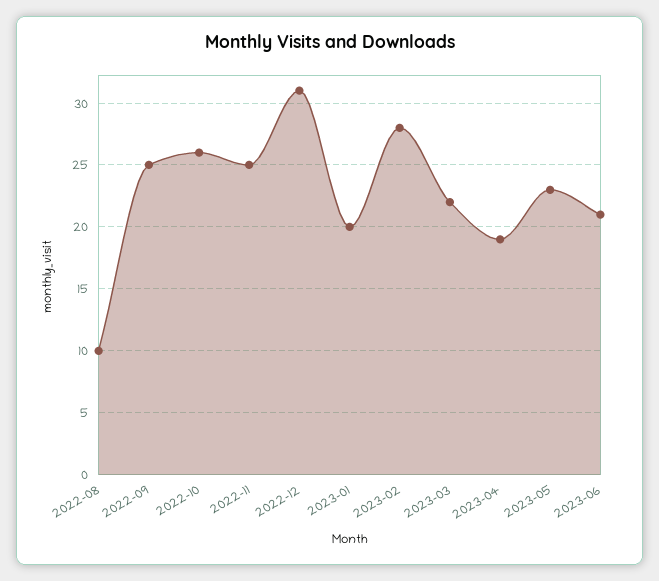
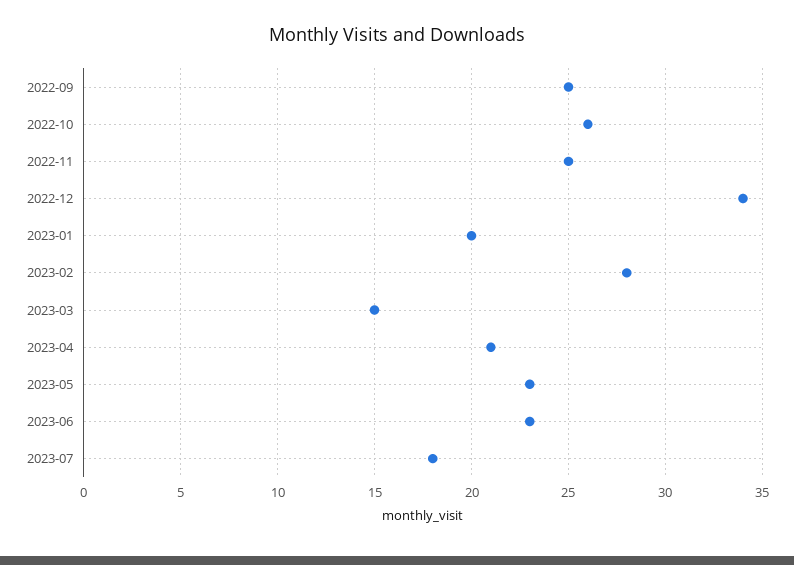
2022-08: 10 -> none
2022-12: 31 -> 34
2023-03: 22 -> 15
2023-04: 19 -> 21
2023-06: 21 -> 23
2023-07: none -> 18

